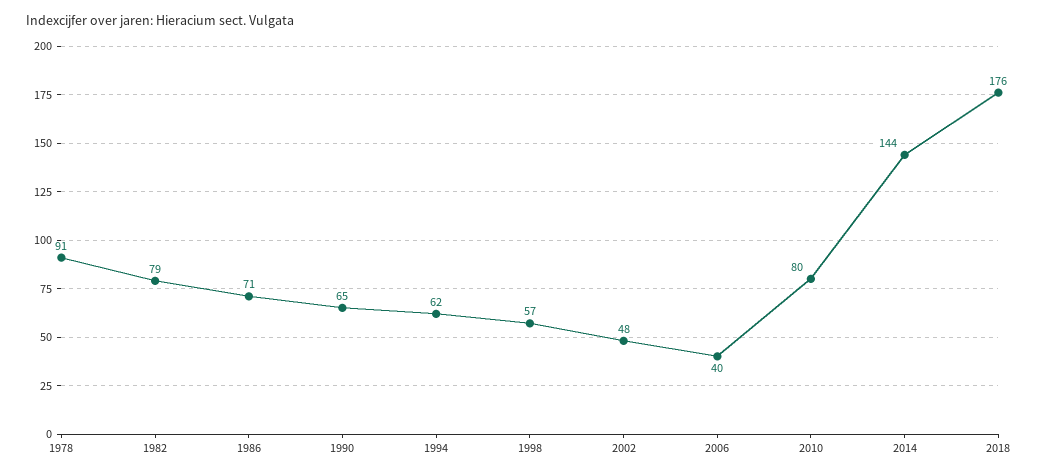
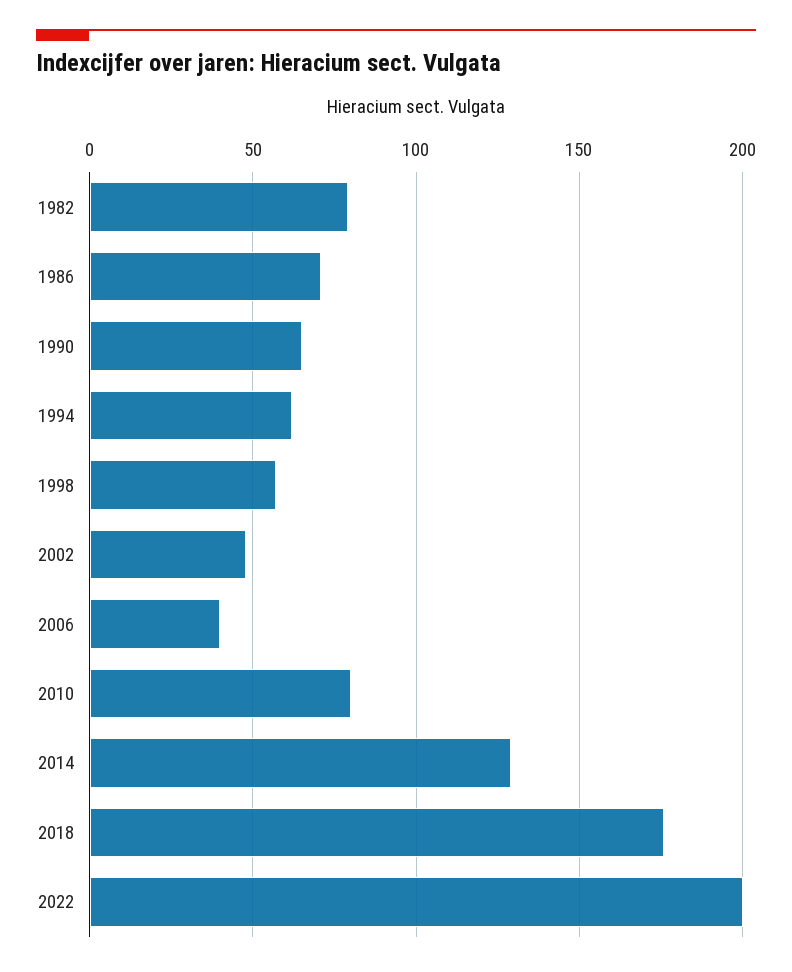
1978: 91 -> none
2014: 144 -> 130
2022: none -> 200

